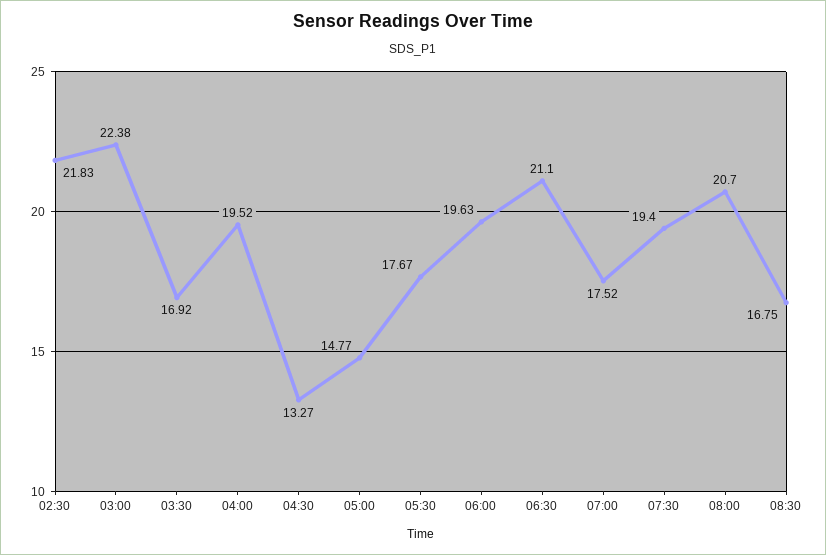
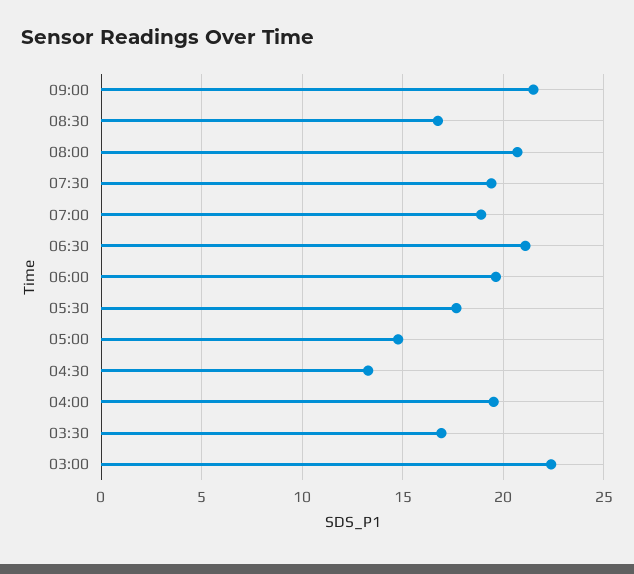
02:30: 21.83 -> none
07:00: 17.52 -> 19
09:00: none -> 21.5

